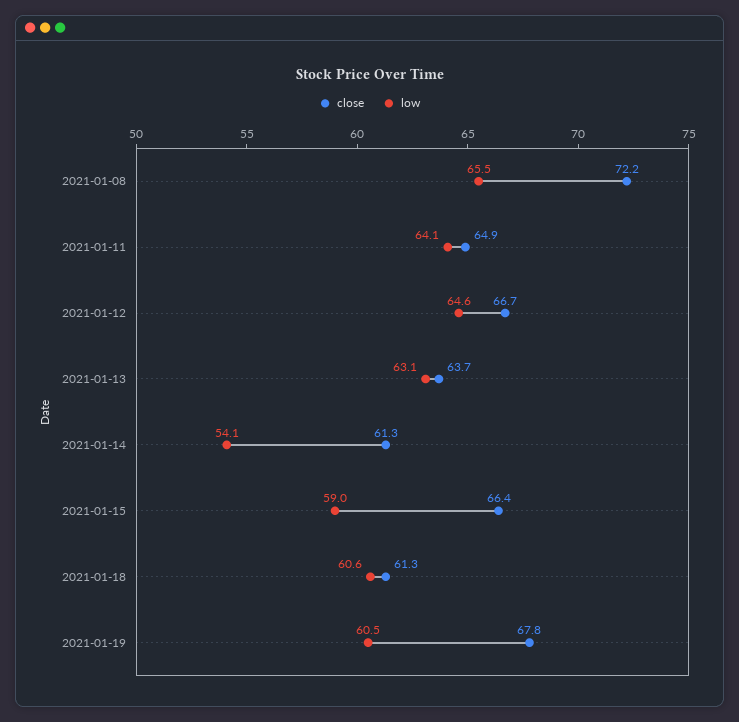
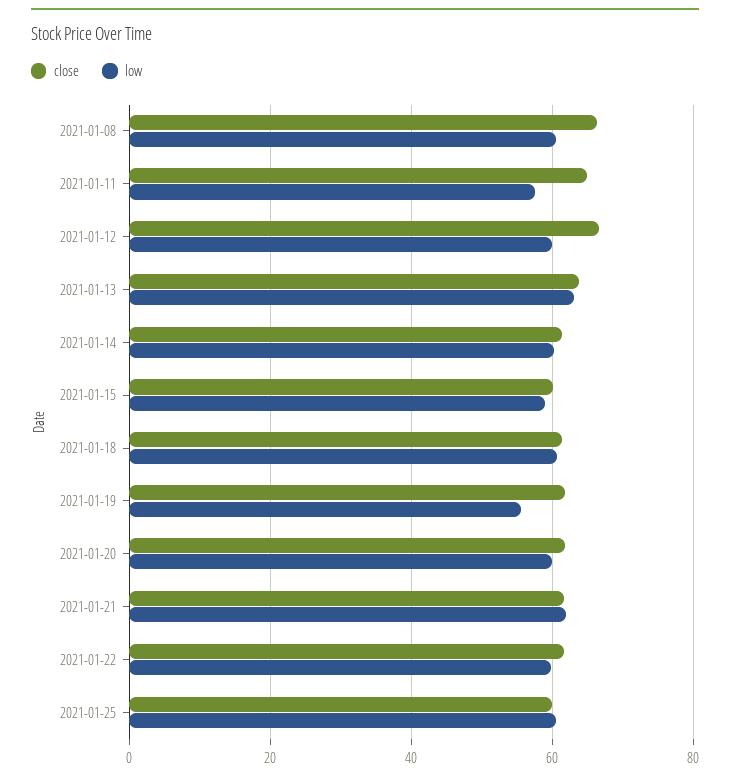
close, 2021-01-08: 72.2 -> 66
low, 2021-01-08: 65.5 -> 60
low, 2021-01-11: 64.1 -> 58
low, 2021-01-12: 64.6 -> 60
low, 2021-01-14: 54.1 -> 60
close, 2021-01-15: 66.4 -> 60
close, 2021-01-19: 67.8 -> 62
low, 2021-01-19: 60.5 -> 56
close, 2021-01-20: none -> 62
low, 2021-01-20: none -> 60
close, 2021-01-21: none -> 62
low, 2021-01-21: none -> 62
close, 2021-01-22: none -> 62
low, 2021-01-22: none -> 60
close, 2021-01-25: none -> 60
low, 2021-01-25: none -> 60

